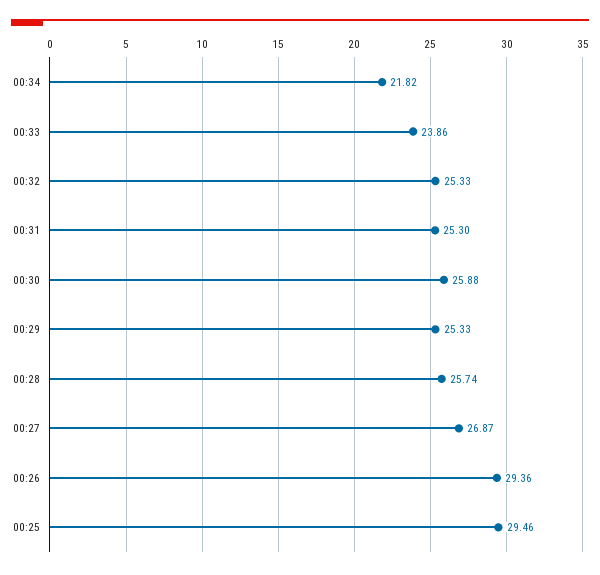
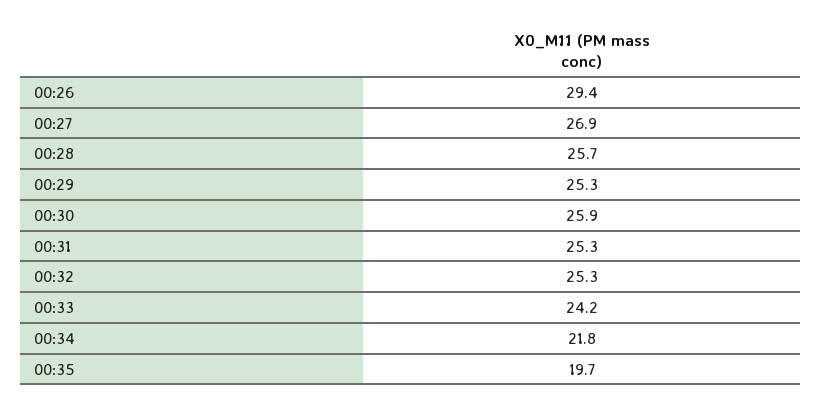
00:33: 23.86 -> 24.2
00:25: 29.46 -> none
00:35: none -> 19.7

